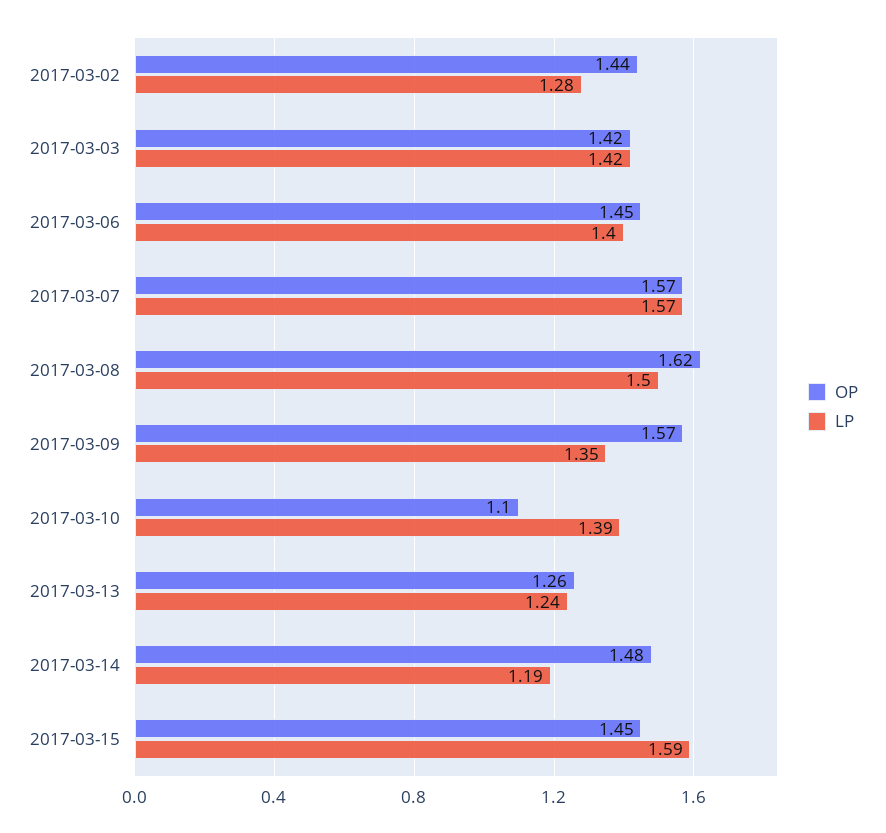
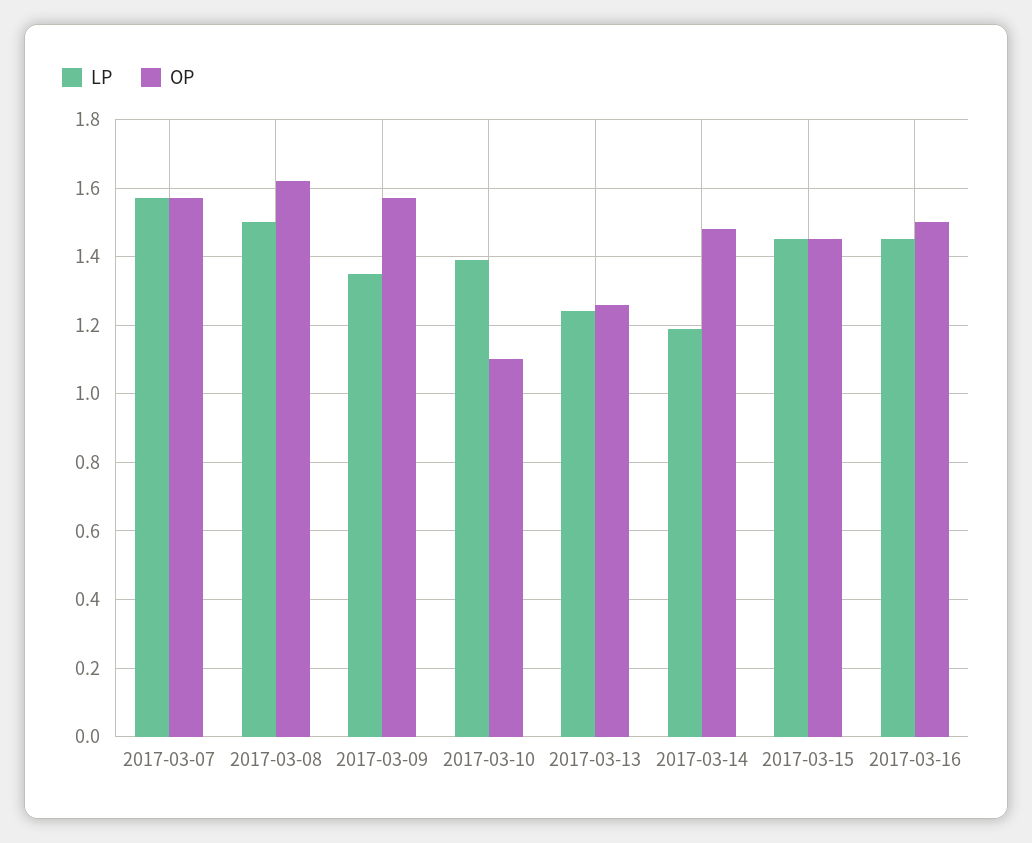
OP, 2017-03-02: 1.44 -> none
LP, 2017-03-02: 1.28 -> none
OP, 2017-03-03: 1.42 -> none
LP, 2017-03-03: 1.42 -> none
OP, 2017-03-06: 1.45 -> none
LP, 2017-03-06: 1.4 -> none
LP, 2017-03-15: 1.59 -> 1.45
LP, 2017-03-16: none -> 1.45
OP, 2017-03-16: none -> 1.5

